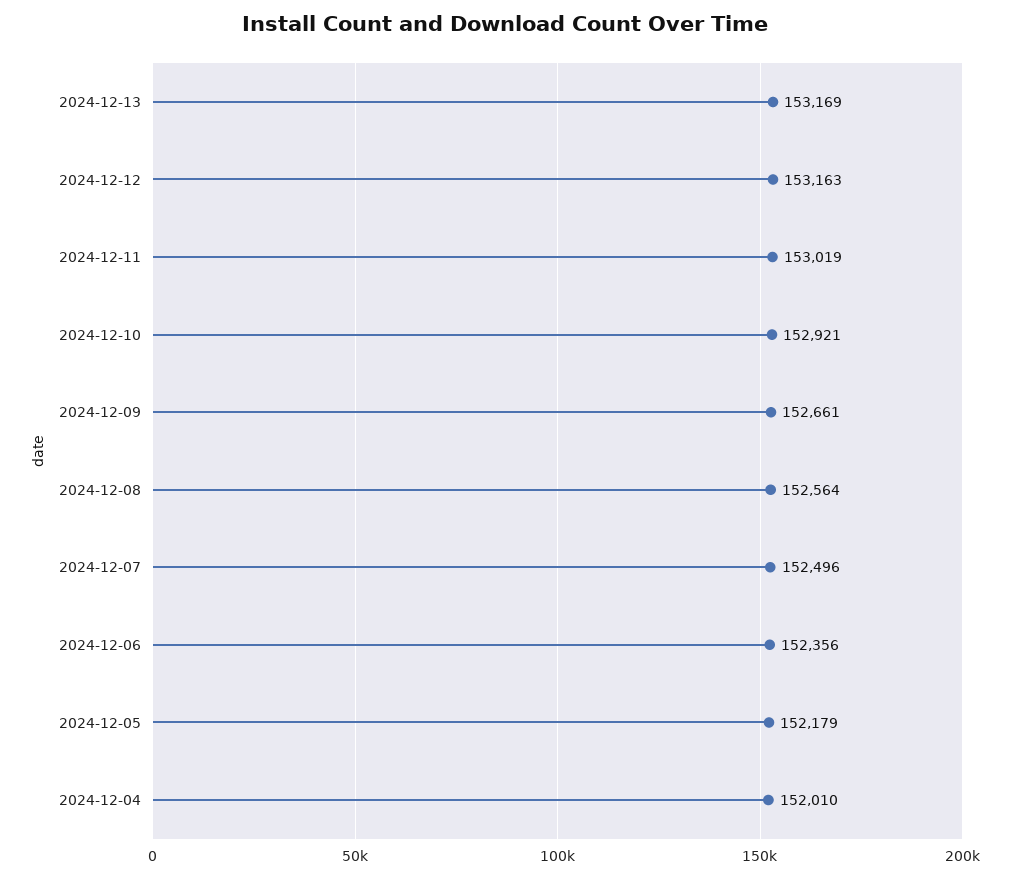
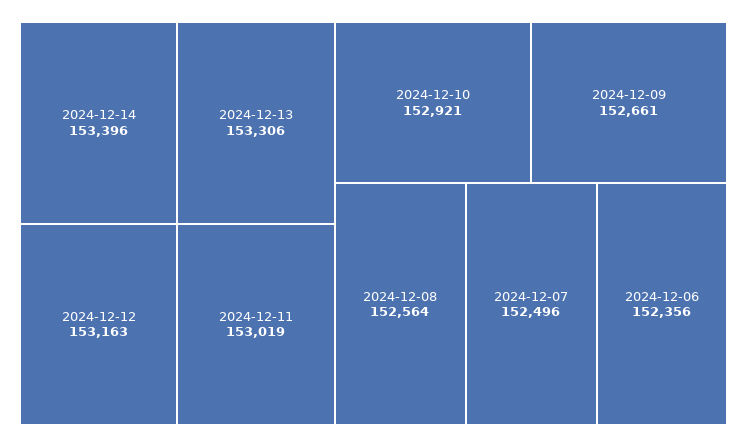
2024-12-13: 153169 -> 153306
2024-12-05: 152179 -> none
2024-12-04: 152010 -> none
2024-12-14: none -> 153396

